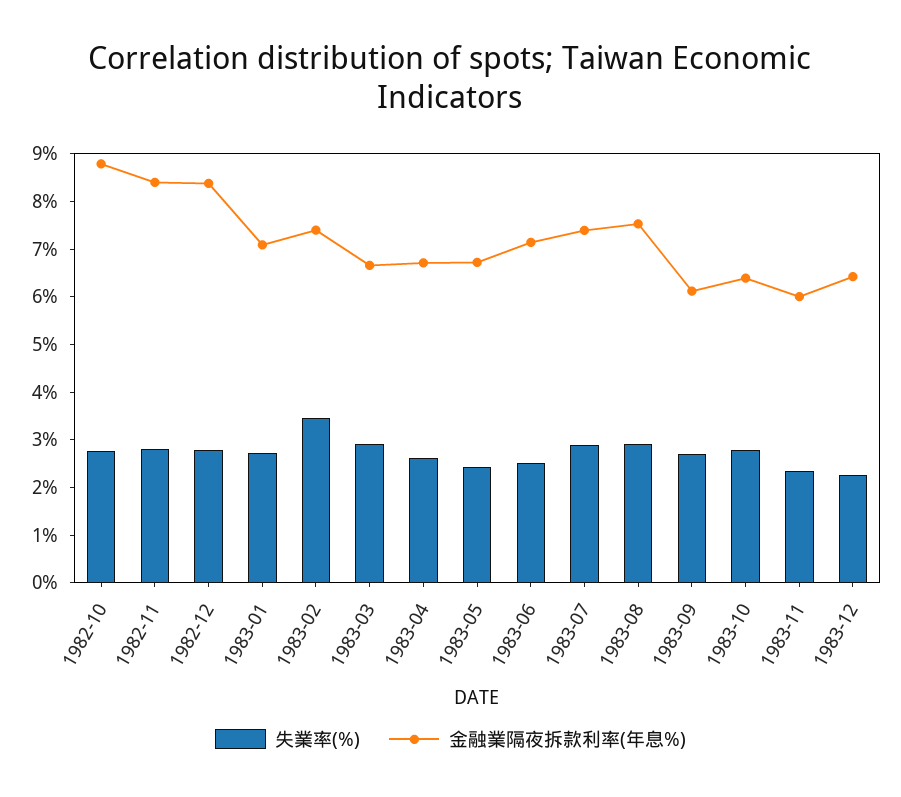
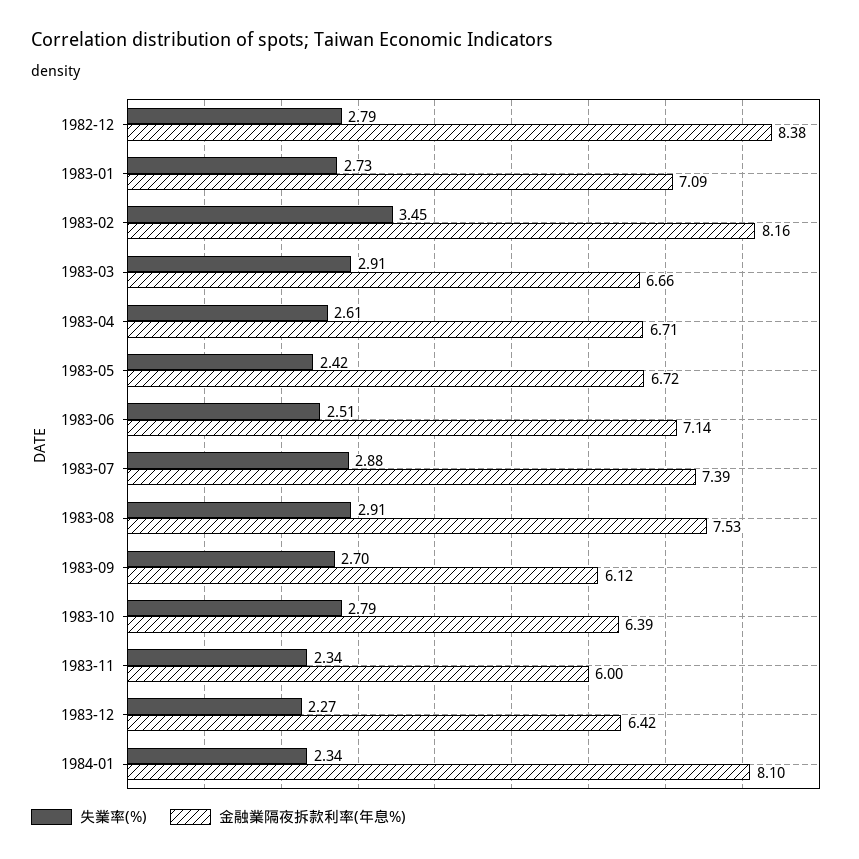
失業率(%), 1982-10: 2.8 -> none
金融業隔夜拆款利率(年息%), 1982-10: 8.8 -> none
失業率(%), 1982-11: 2.8 -> none
金融業隔夜拆款利率(年息%), 1982-11: 8.4 -> none
金融業隔夜拆款利率(年息%), 1983-02: 7.4 -> 8.16
失業率(%), 1984-01: none -> 2.34
金融業隔夜拆款利率(年息%), 1984-01: none -> 8.1

